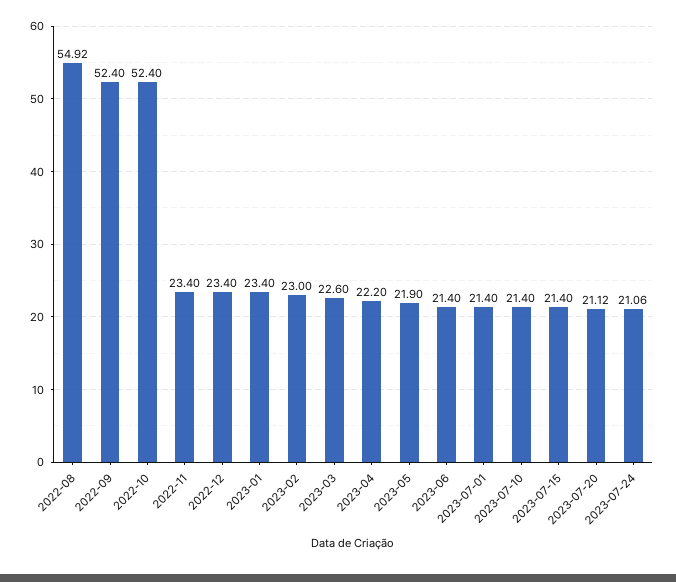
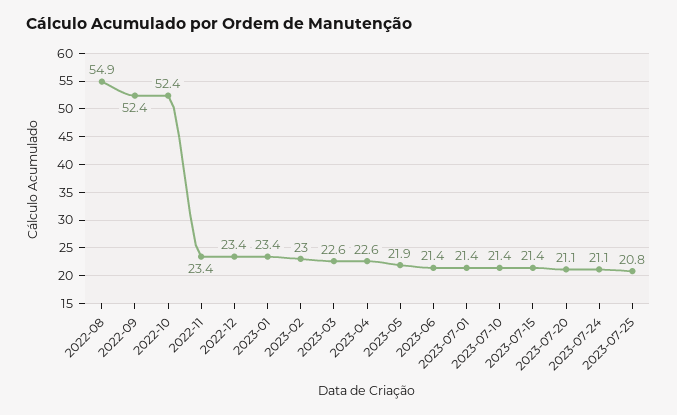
2023-04: 22.2 -> 22.6
2023-07-25: none -> 20.8

